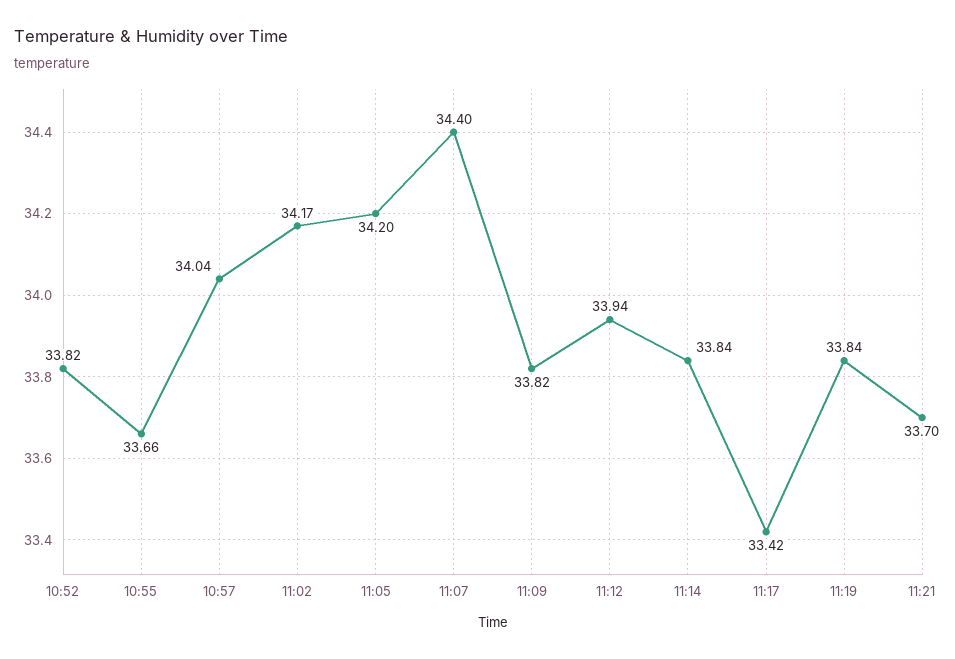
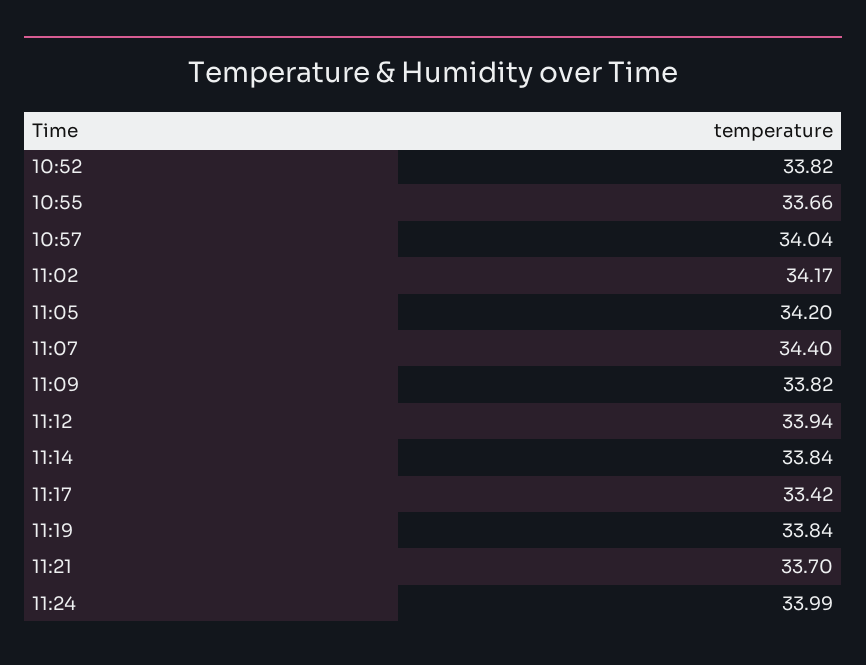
11:24: none -> 33.99

